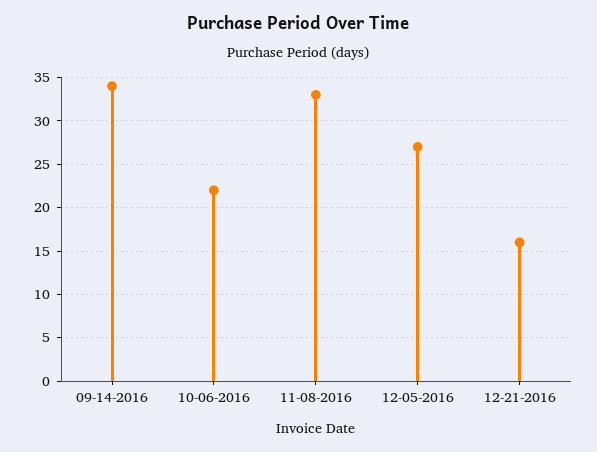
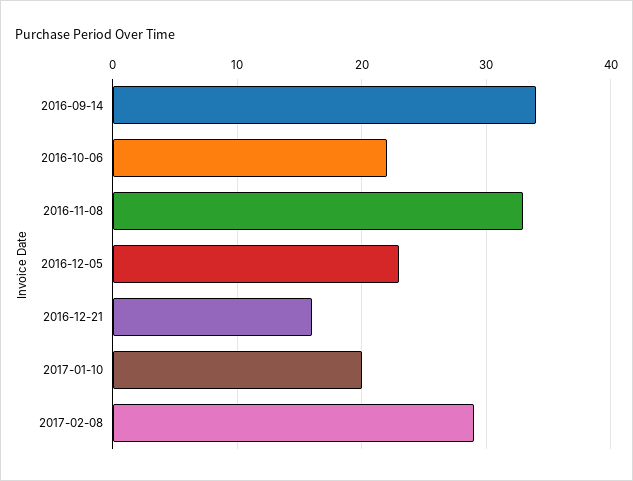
12-05-2016: 27 -> 23
2017-01-10: none -> 20
2017-02-08: none -> 29

